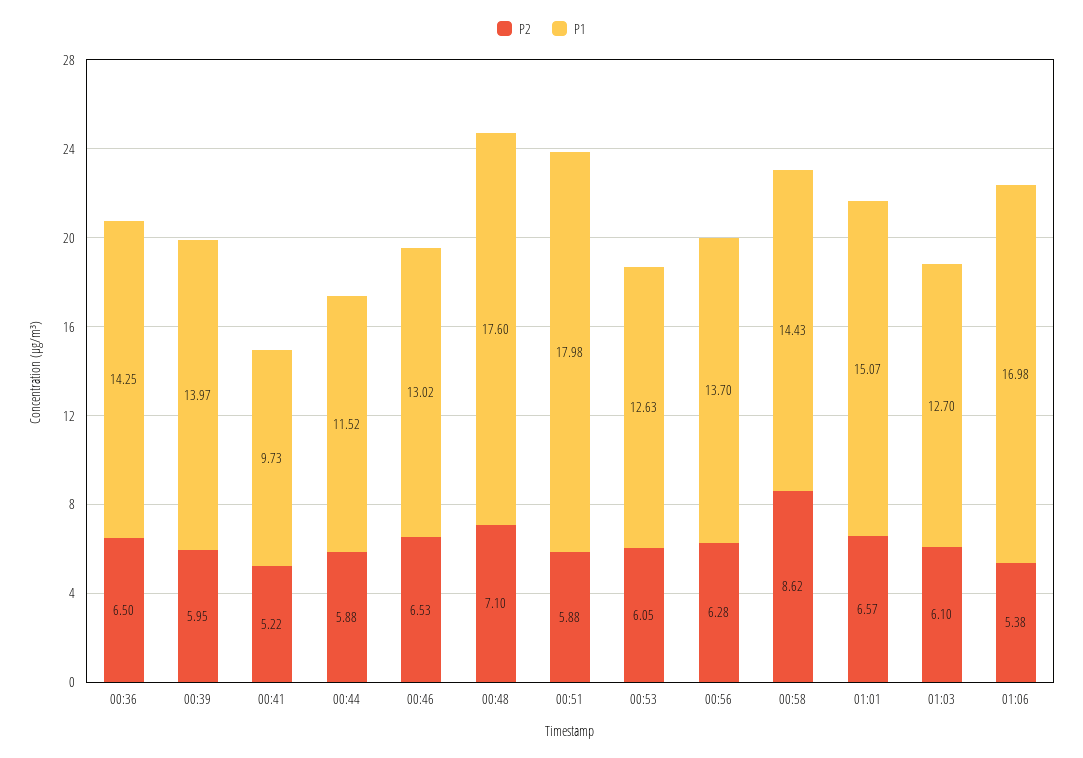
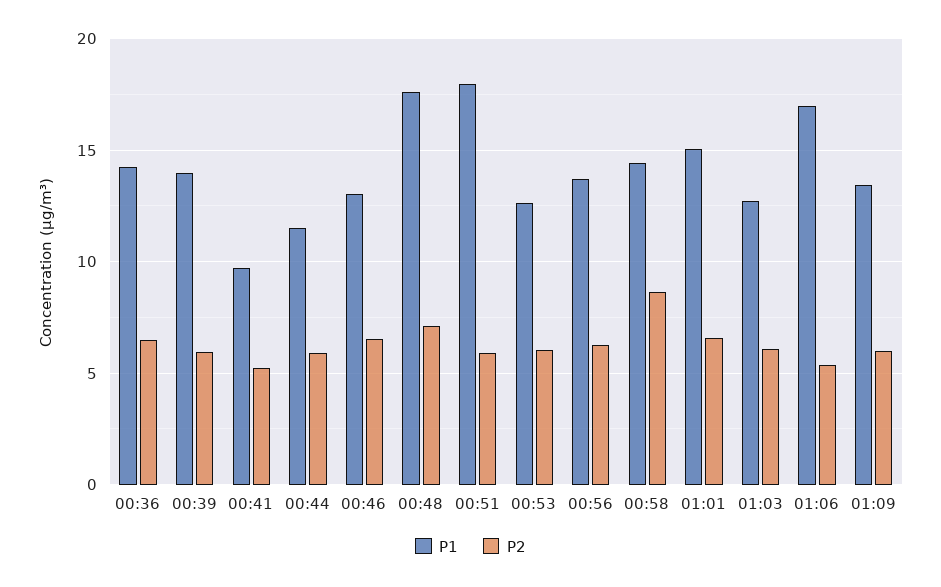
P1, 01:09: none -> 13.5
P2, 01:09: none -> 6

